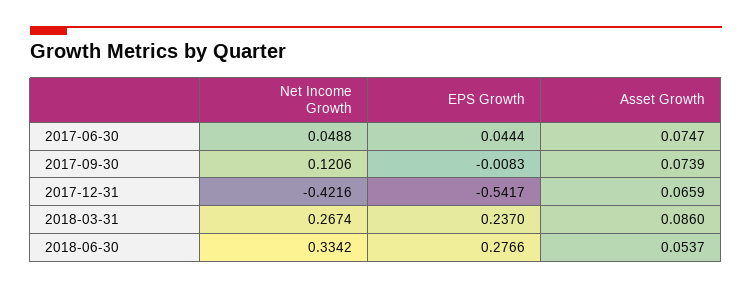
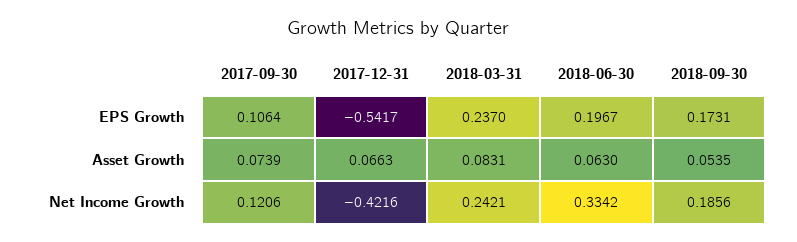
Net Income Growth, 2017-06-30: 0.0488 -> none
EPS Growth, 2017-06-30: 0.0444 -> none
Asset Growth, 2017-06-30: 0.0747 -> none
EPS Growth, 2017-09-30: -0.0083 -> 0.1064
Asset Growth, 2017-12-31: 0.0659 -> 0.0663
Net Income Growth, 2018-03-31: 0.2674 -> 0.2421
Asset Growth, 2018-03-31: 0.086 -> 0.0831
EPS Growth, 2018-06-30: 0.2766 -> 0.1967
Asset Growth, 2018-06-30: 0.0537 -> 0.063
EPS Growth, 2018-09-30: none -> 0.1731
Asset Growth, 2018-09-30: none -> 0.0535
Net Income Growth, 2018-09-30: none -> 0.1856

